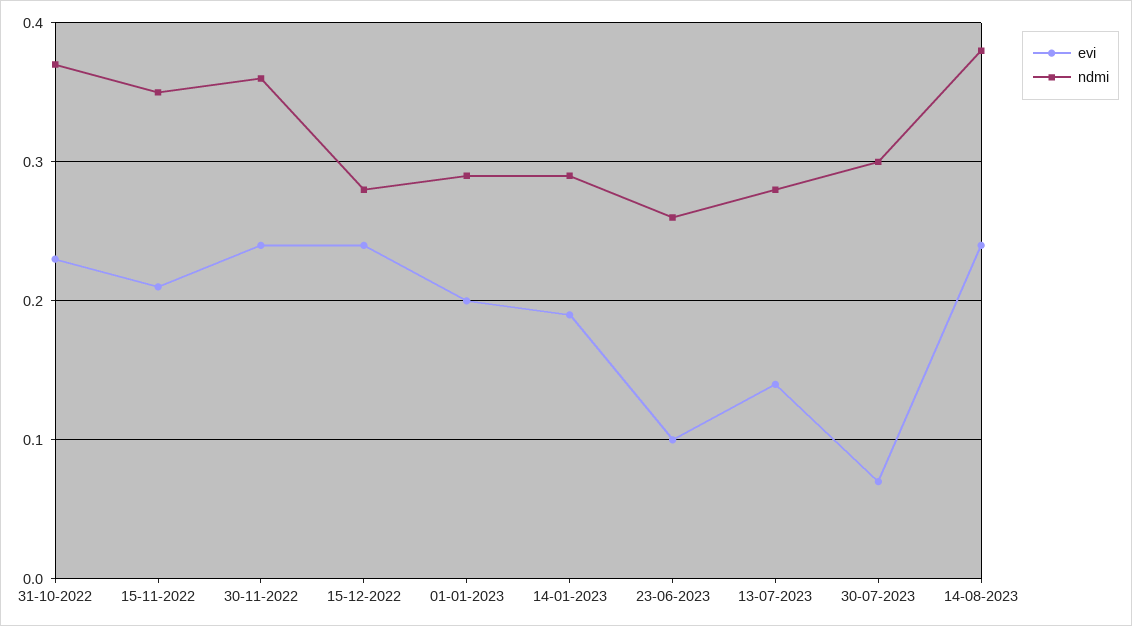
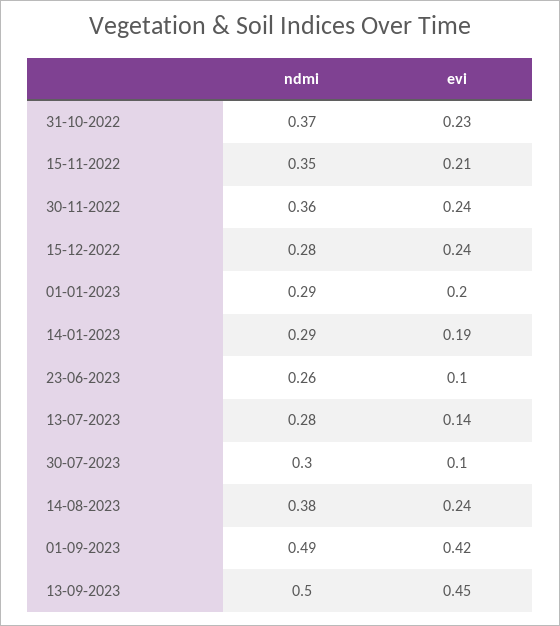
evi, 30-07-2023: 0.07 -> 0.1
ndmi, 01-09-2023: none -> 0.49
evi, 01-09-2023: none -> 0.42
ndmi, 13-09-2023: none -> 0.5
evi, 13-09-2023: none -> 0.45

